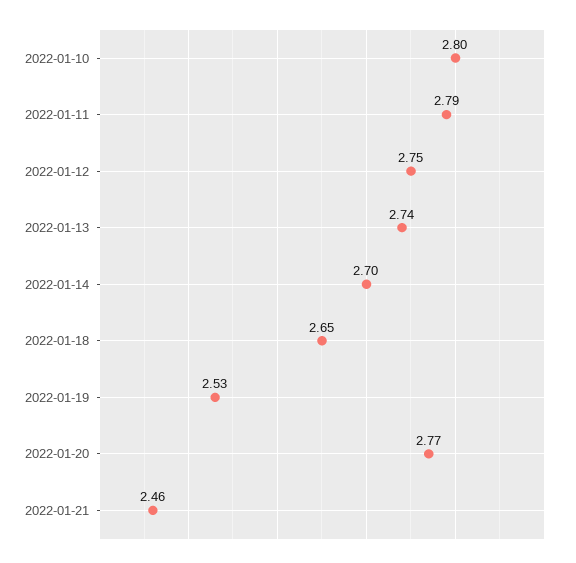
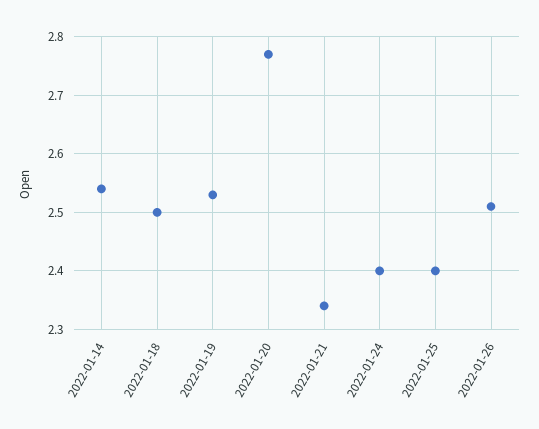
2022-01-10: 2.8 -> none
2022-01-11: 2.79 -> none
2022-01-12: 2.75 -> none
2022-01-13: 2.74 -> none
2022-01-14: 2.7 -> 2.55
2022-01-18: 2.65 -> 2.5
2022-01-21: 2.46 -> 2.35
2022-01-24: none -> 2.4
2022-01-25: none -> 2.4
2022-01-26: none -> 2.5

